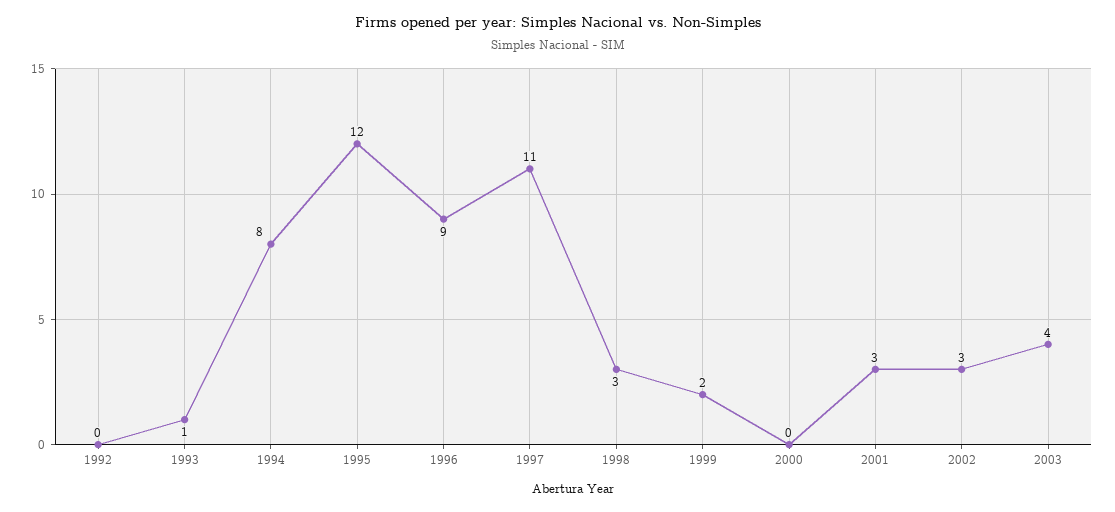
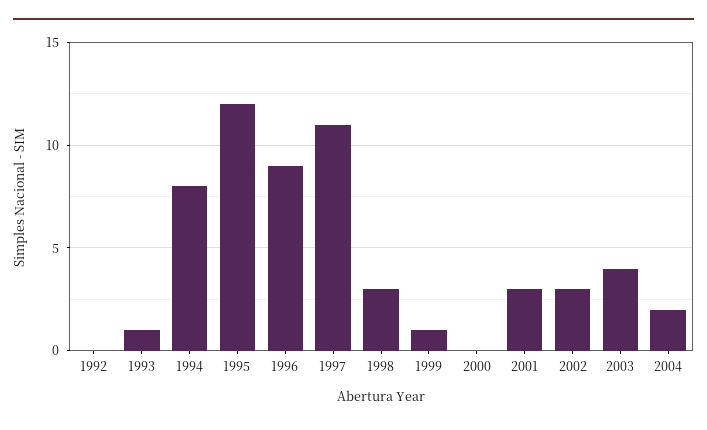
1999: 2 -> 1
2004: none -> 2

